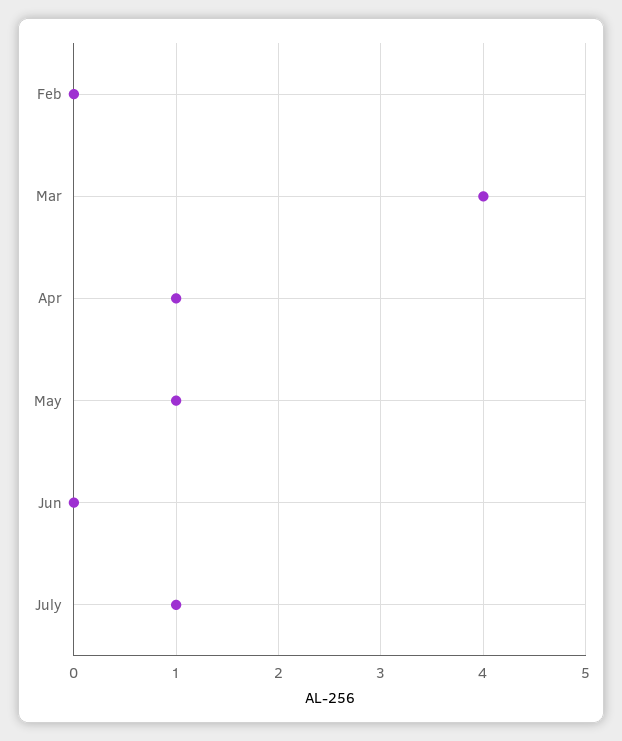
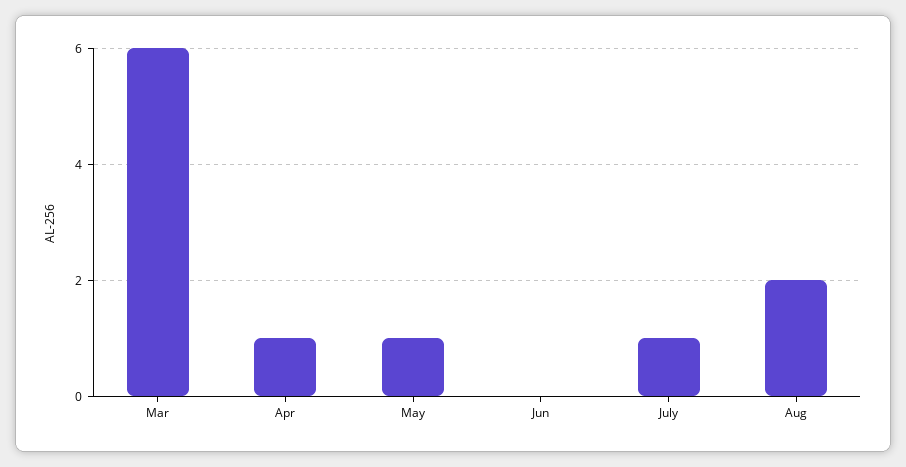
Feb: 0 -> none
Mar: 4 -> 6
Aug: none -> 2

